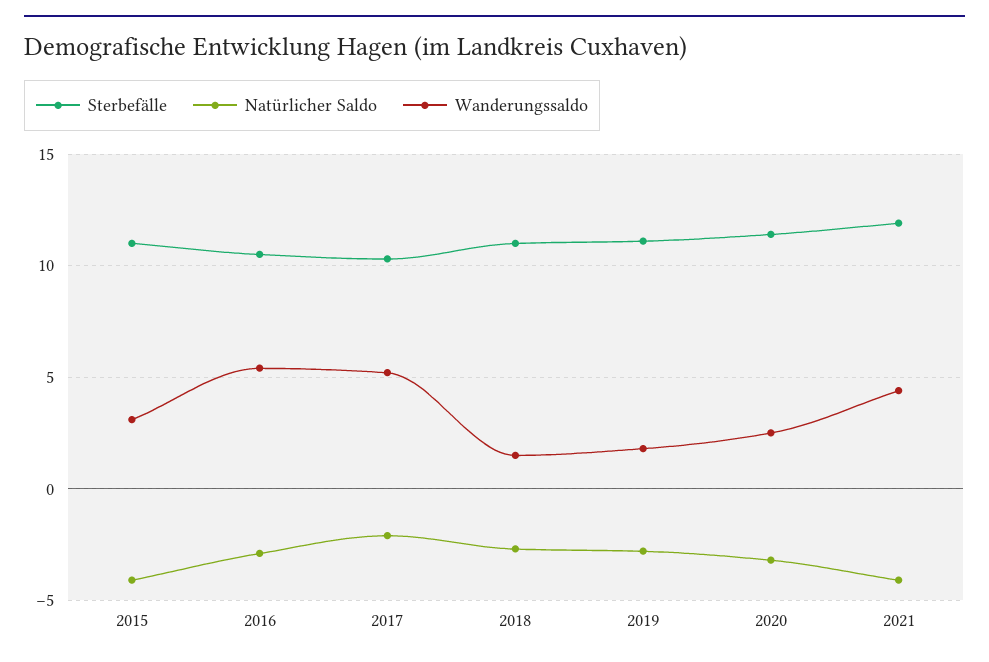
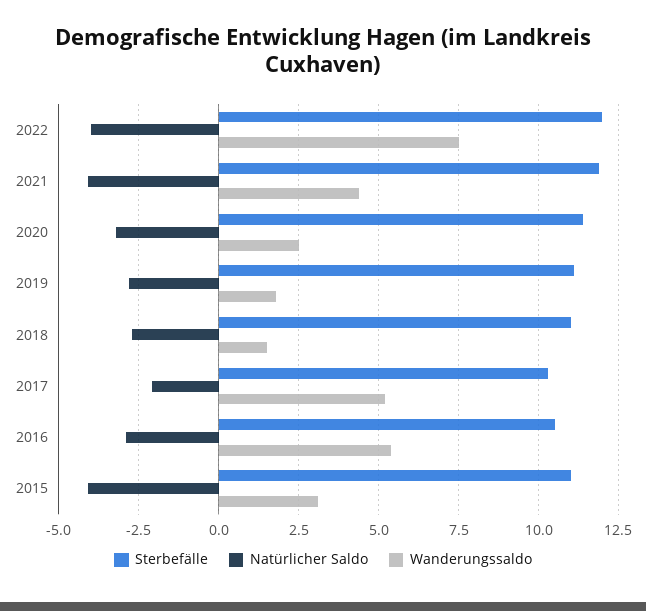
Sterbefälle, 2022: none -> 12
Natürlicher Saldo, 2022: none -> -4
Wanderungssaldo, 2022: none -> 7.5

